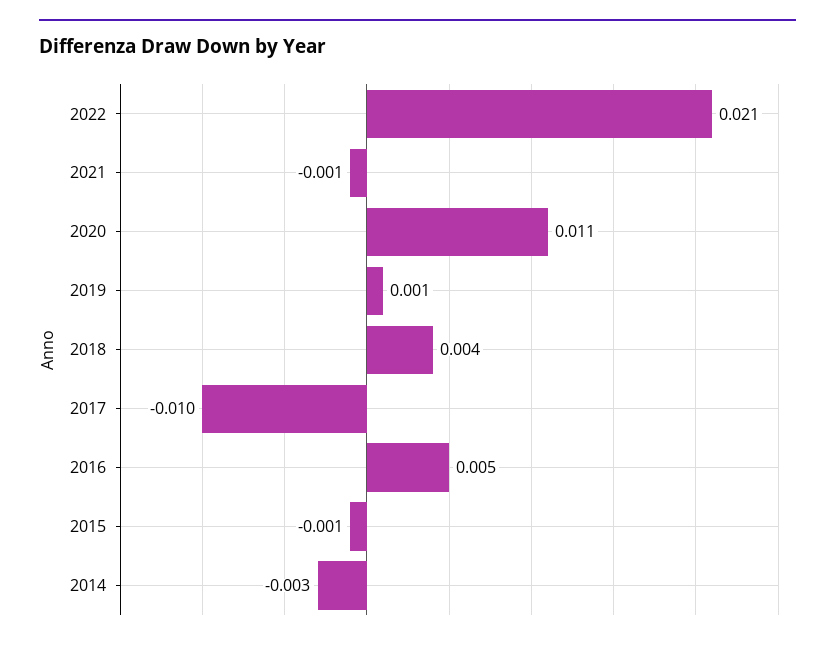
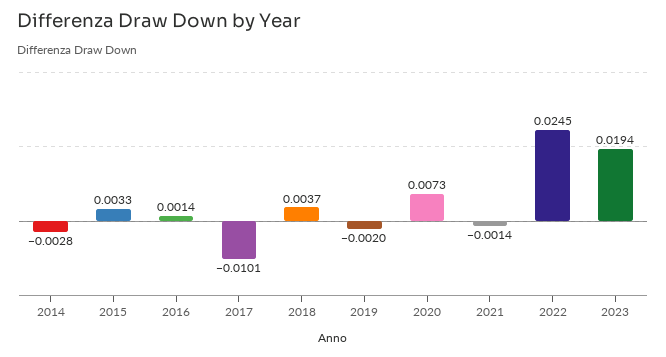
2022: 0.021 -> 0.0245
2020: 0.011 -> 0.0073
2019: 0.001 -> -0.002
2016: 0.005 -> 0.0014
2015: -0.001 -> 0.0033
2023: none -> 0.0194

